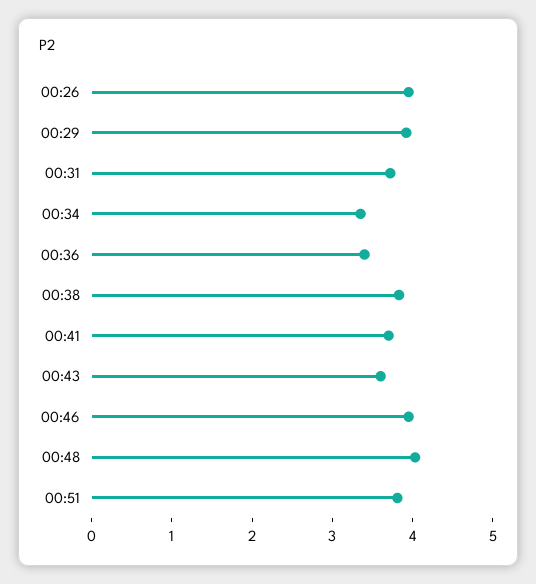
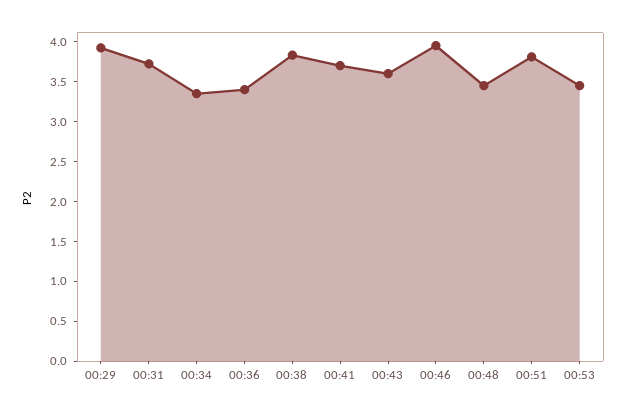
00:26: 4 -> none
00:48: 4 -> 3.5
00:53: none -> 3.5

